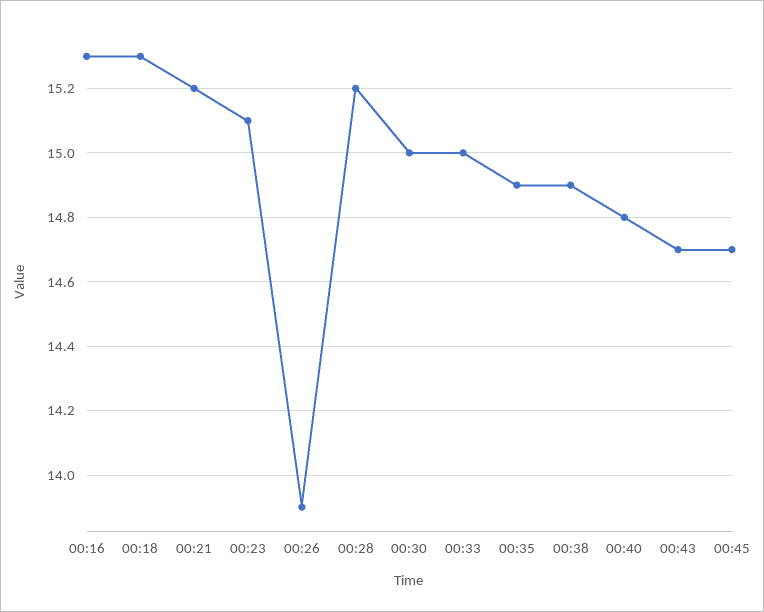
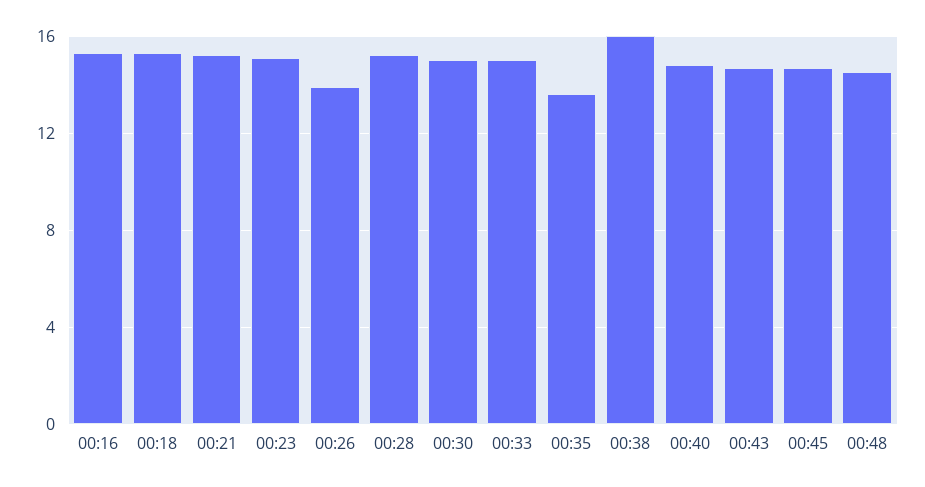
00:35: 14.9 -> 13.5
00:38: 14.9 -> 16
00:48: none -> 14.5

